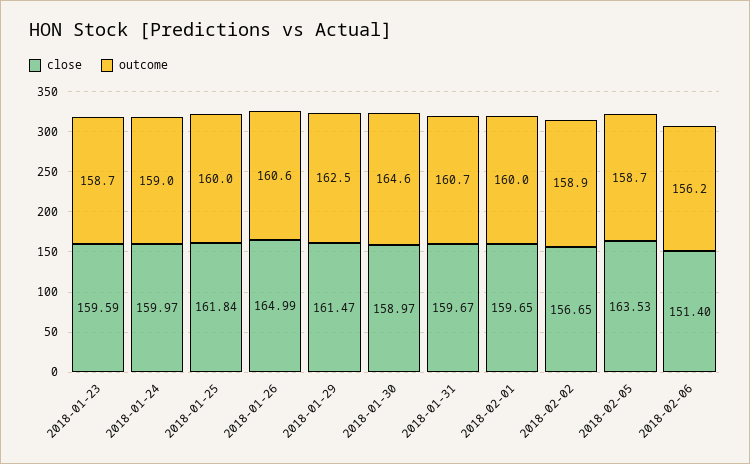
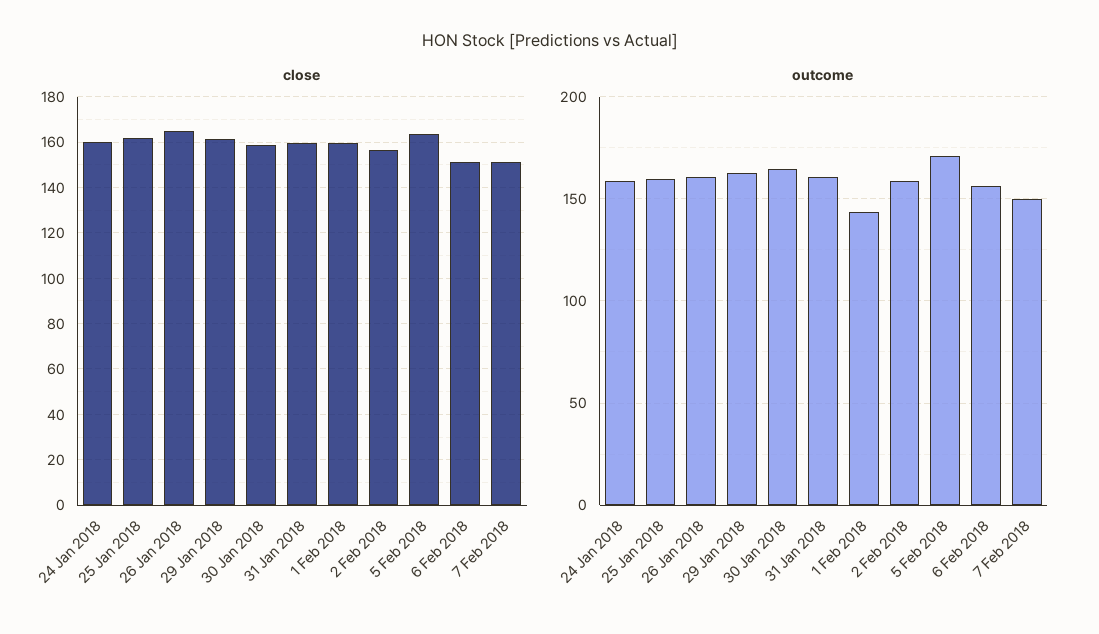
close, 2018-01-23: 159.59 -> none
outcome, 2018-01-23: 158.7 -> none
outcome, 2018-02-01: 160 -> 145
outcome, 2018-02-05: 158.7 -> 170
close, 7 Feb 2018: none -> 150
outcome, 7 Feb 2018: none -> 150

